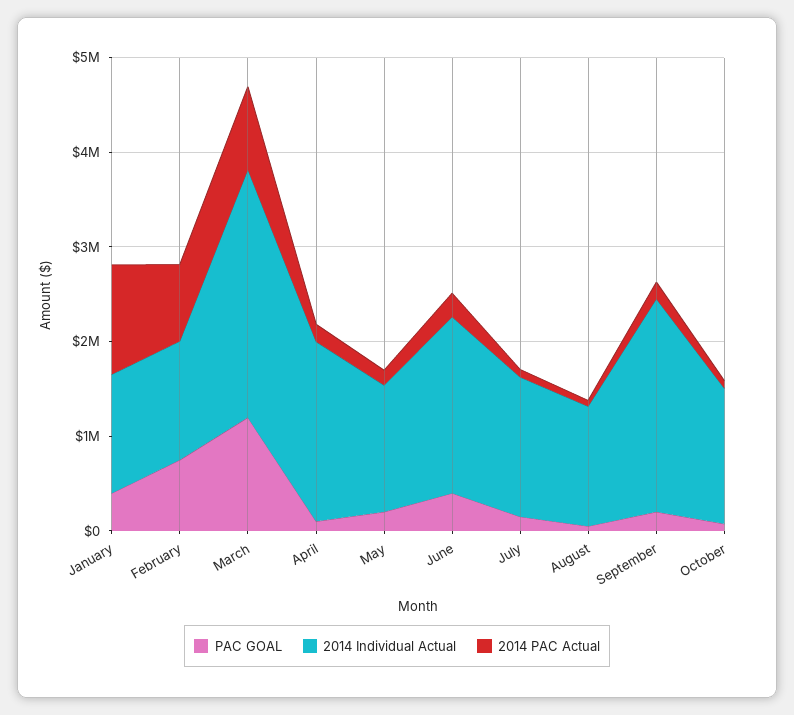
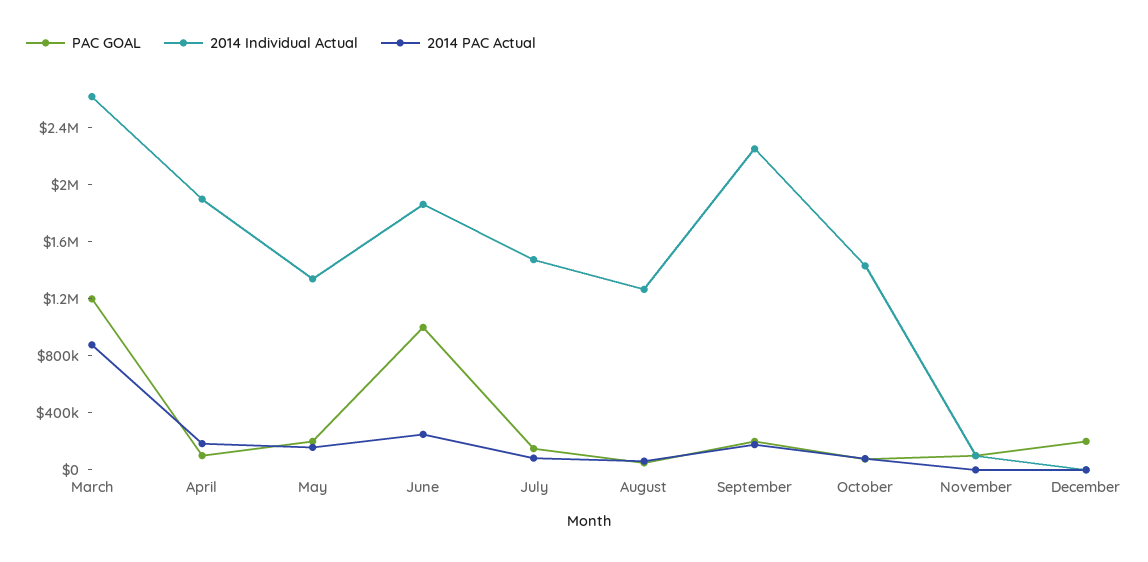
PAC GOAL, January: 400000 -> none
2014 Individual Actual, January: 1200000 -> none
2014 PAC Actual, January: 1200000 -> none
PAC GOAL, February: 800000 -> none
2014 Individual Actual, February: 1200000 -> none
2014 PAC Actual, February: 800000 -> none
PAC GOAL, June: 400000 -> 1000000
PAC GOAL, November: none -> 100000
2014 Individual Actual, November: none -> 100000
2014 PAC Actual, November: none -> 0
PAC GOAL, December: none -> 200000
2014 Individual Actual, December: none -> 0
2014 PAC Actual, December: none -> 0

